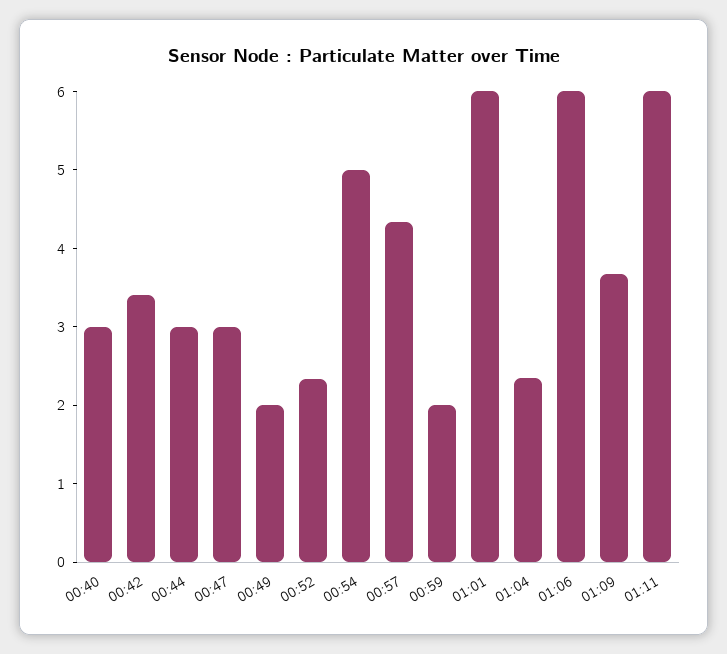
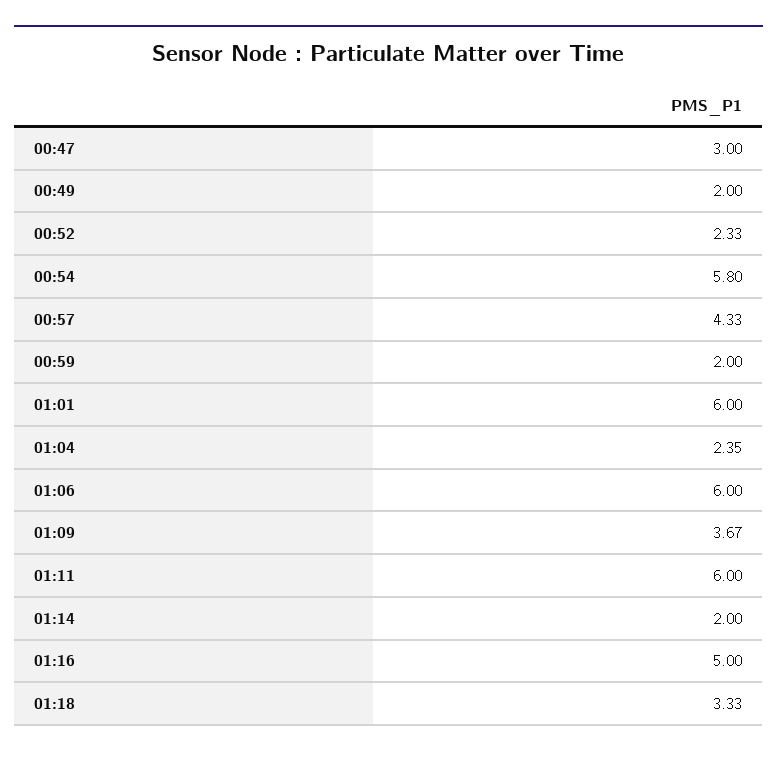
00:40: 3 -> none
00:42: 3.4 -> none
00:44: 3 -> none
00:54: 5 -> 5.8
01:14: none -> 2
01:16: none -> 5
01:18: none -> 3.33

